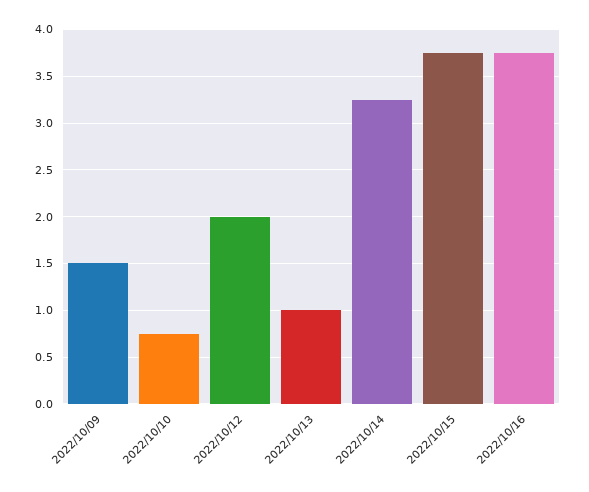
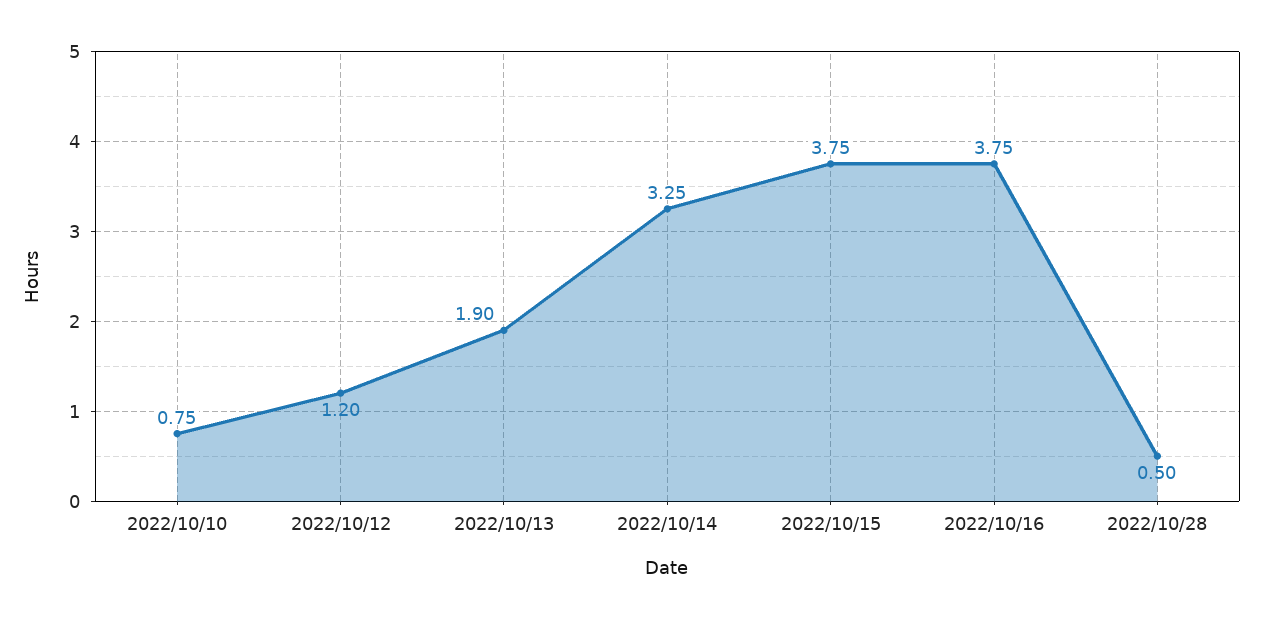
2022/10/09: 1.5 -> none
2022/10/12: 2 -> 1.2
2022/10/13: 1 -> 1.9
2022/10/28: none -> 0.5

